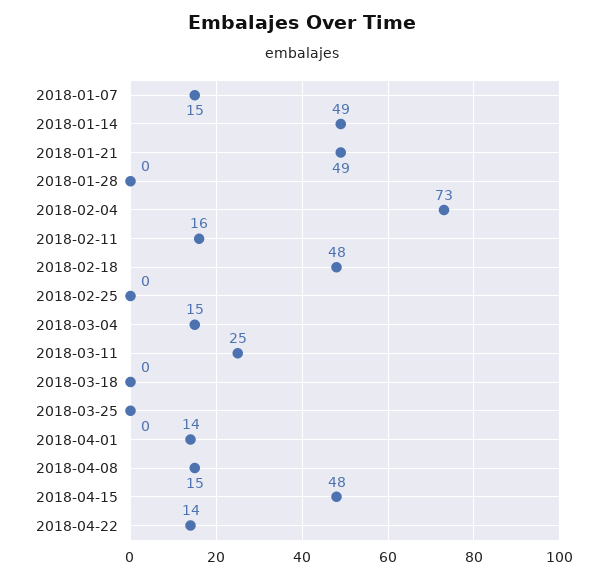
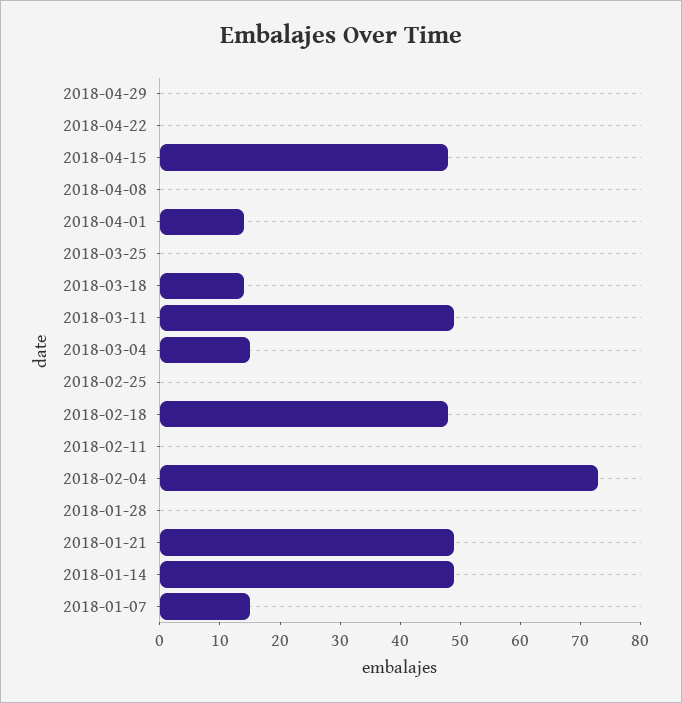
2018-02-11: 16 -> 0
2018-03-11: 25 -> 50
2018-03-18: 0 -> 15
2018-04-08: 15 -> 0
2018-04-22: 14 -> 0
2018-04-29: none -> 0

